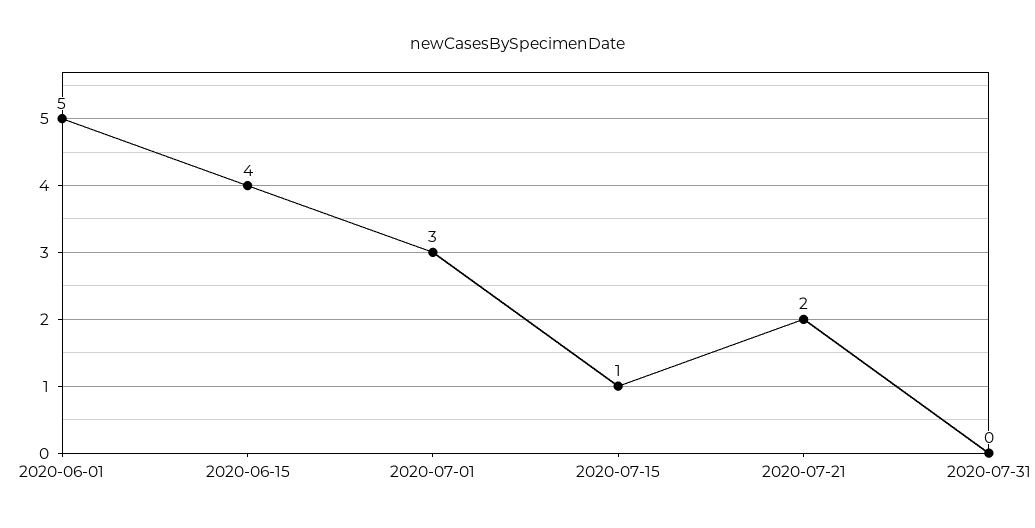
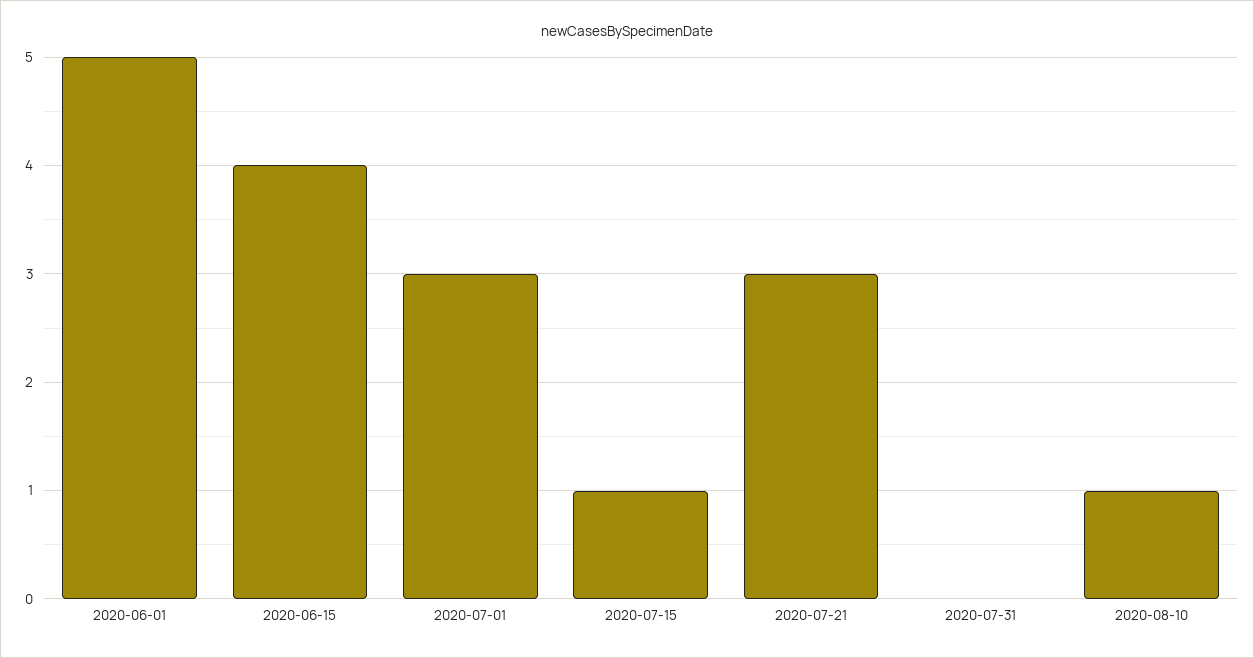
2020-07-21: 2 -> 3
2020-08-10: none -> 1

